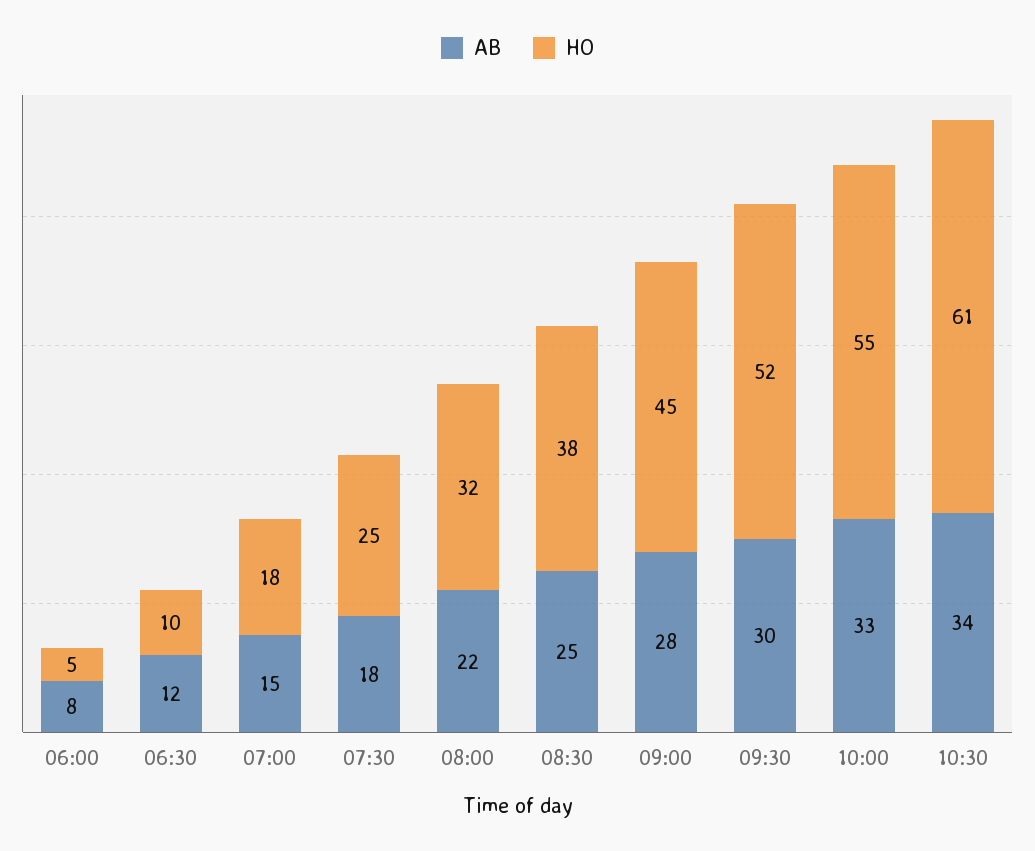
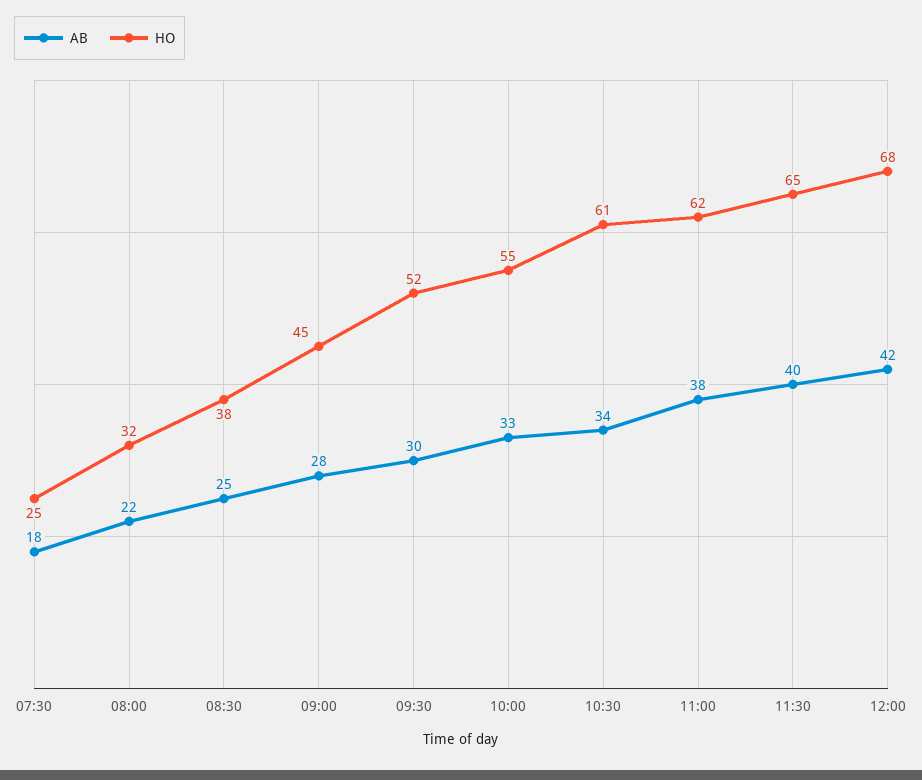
AB, 06:00: 8 -> none
HO, 06:00: 5 -> none
AB, 06:30: 12 -> none
HO, 06:30: 10 -> none
AB, 07:00: 15 -> none
HO, 07:00: 18 -> none
AB, 11:00: none -> 38
HO, 11:00: none -> 62
AB, 11:30: none -> 40
HO, 11:30: none -> 65
AB, 12:00: none -> 42
HO, 12:00: none -> 68

